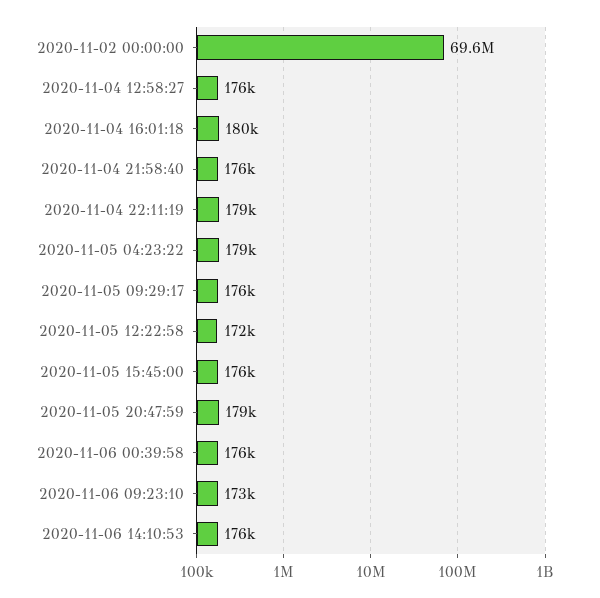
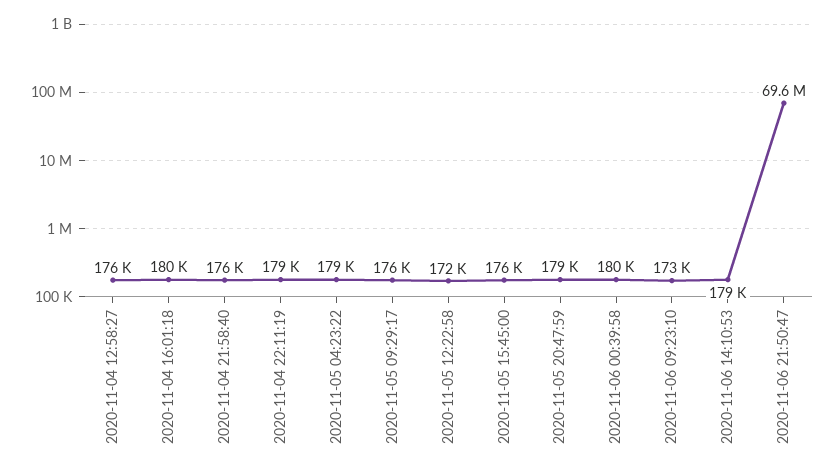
2020-11-02 00:00:00: 69600000 -> none
2020-11-06 00:39:58: 176000 -> 180000
2020-11-06 14:10:53: 176000 -> 179000
2020-11-06 21:50:47: none -> 69600000

